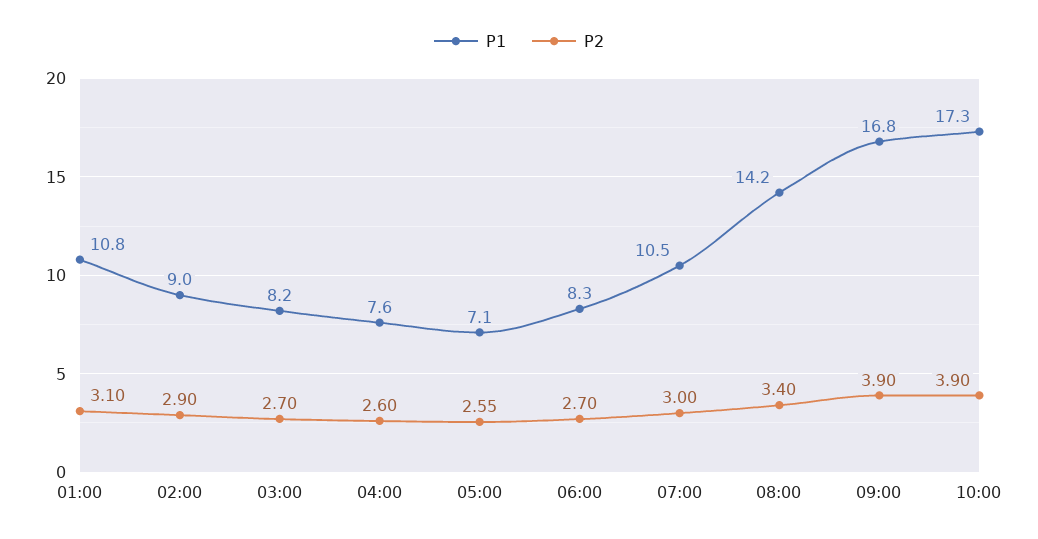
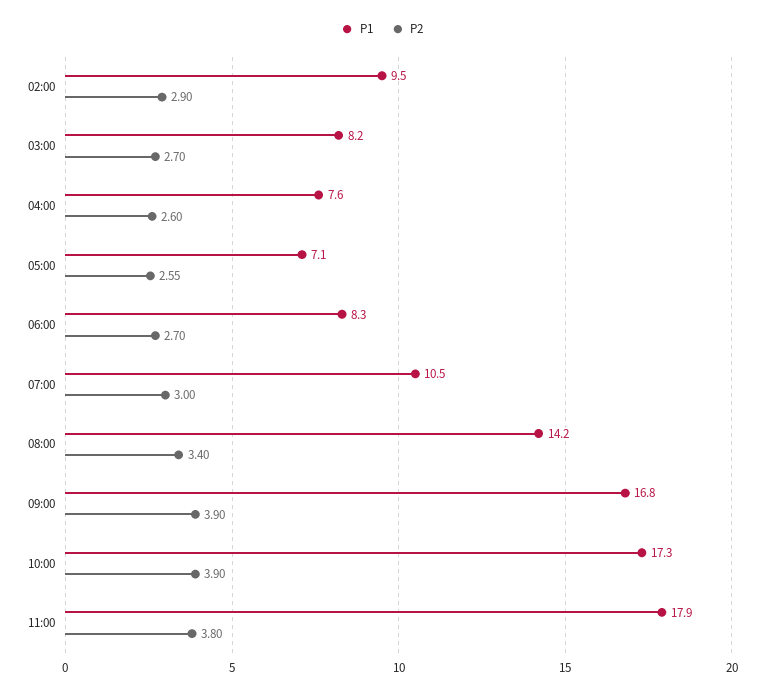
P1, 01:00: 10.8 -> none
P2, 01:00: 3.1 -> none
P1, 02:00: 9 -> 9.5
P1, 11:00: none -> 17.9
P2, 11:00: none -> 3.8

